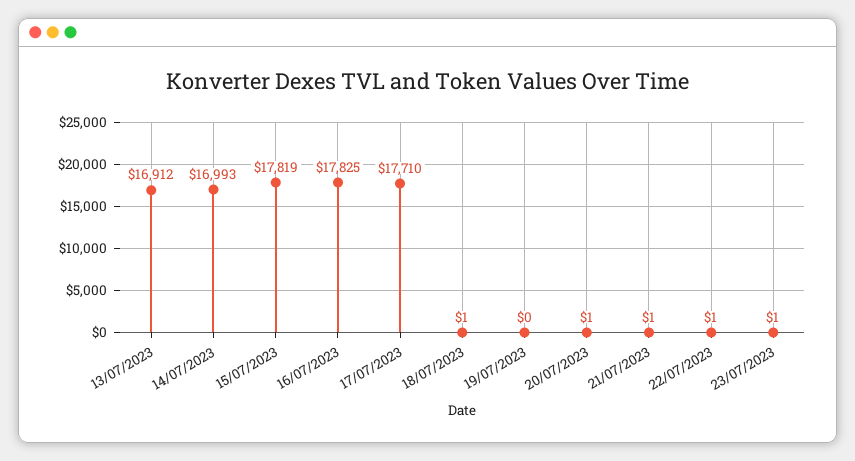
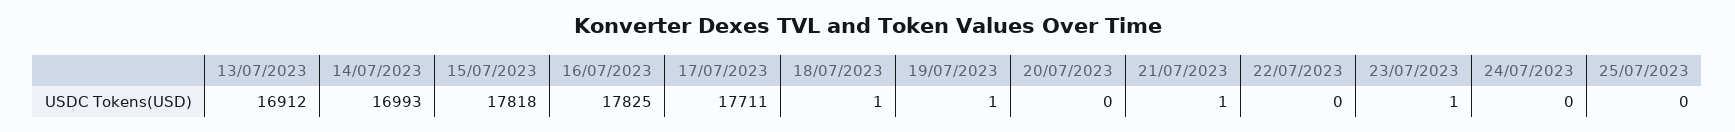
15/07/2023: 17819 -> 17818
17/07/2023: 17710 -> 17711
19/07/2023: 0 -> 1
20/07/2023: 1 -> 0
22/07/2023: 1 -> 0
24/07/2023: none -> 0
25/07/2023: none -> 0

